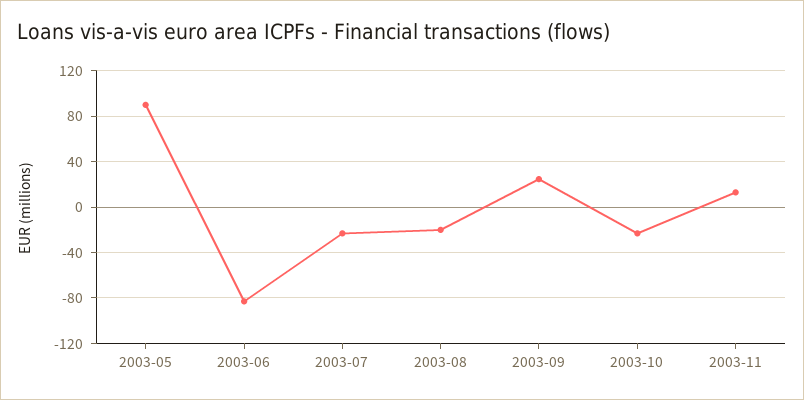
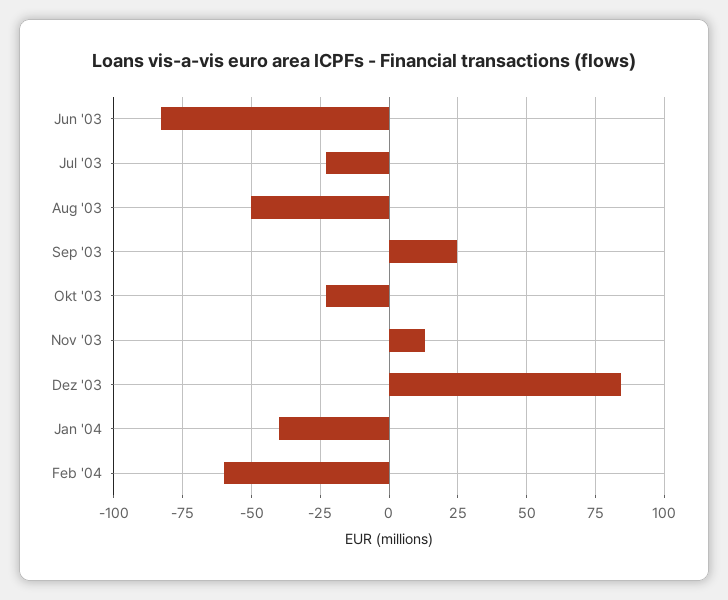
2003-05: 90 -> none
2003-08: -20 -> -50
Dez '03: none -> 85
Jan '04: none -> -40
Feb '04: none -> -60

